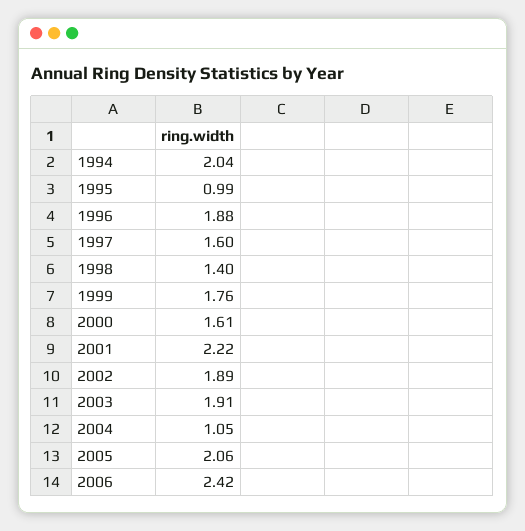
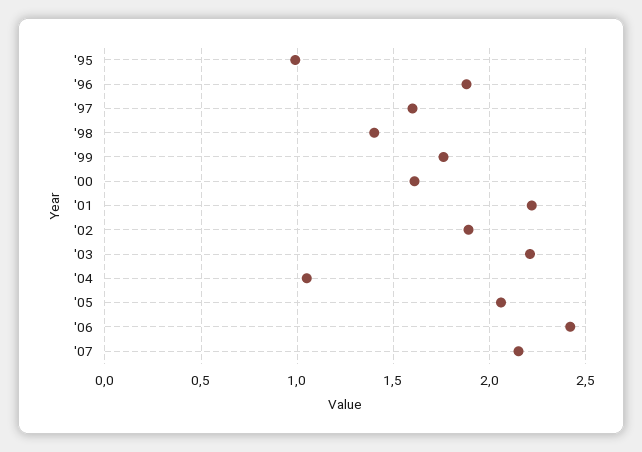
1994: 2.04 -> none
2003: 1.91 -> 2.2
'07: none -> 2.15

